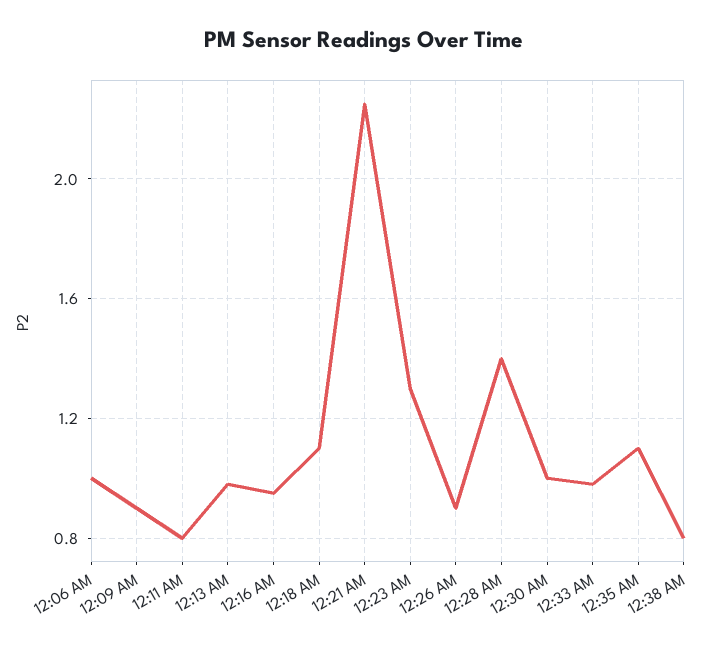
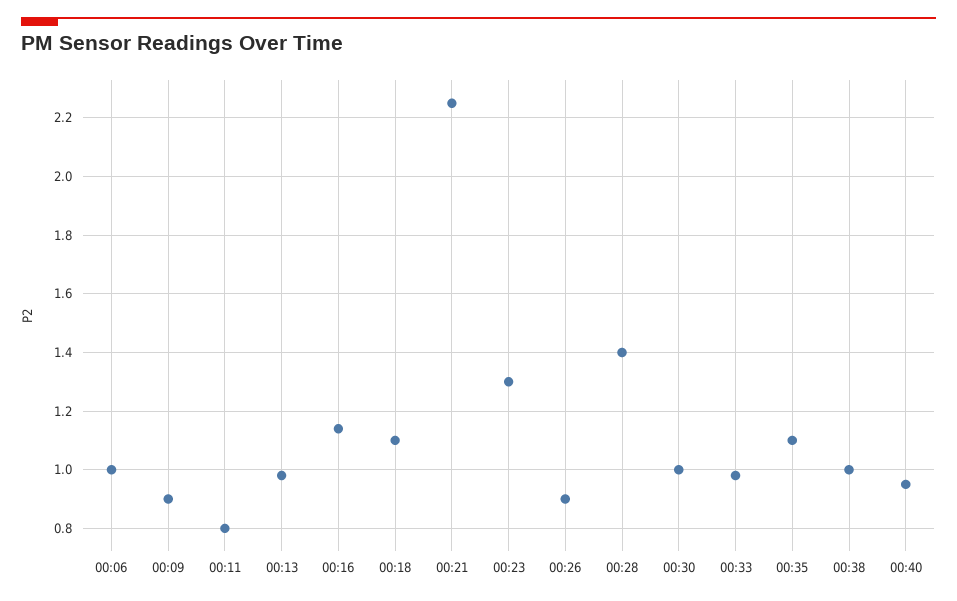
12:16 AM: 0.95 -> 1.15
12:38 AM: 0.8 -> 1
00:40: none -> 0.95

